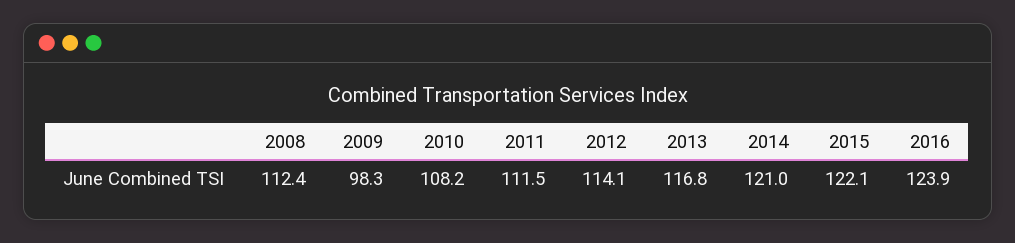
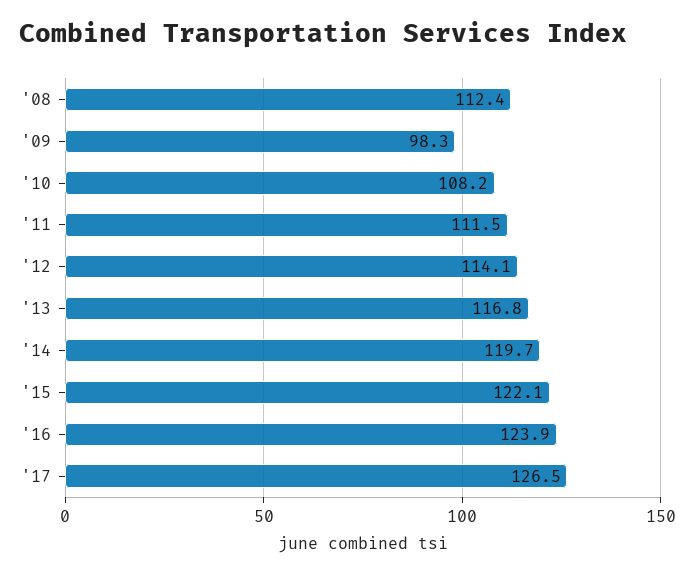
2014: 121 -> 119.7
'17: none -> 126.5

